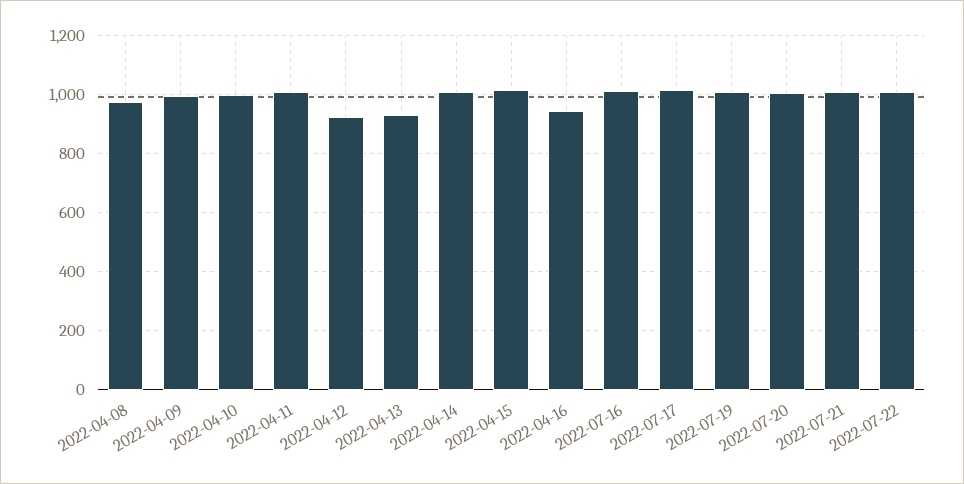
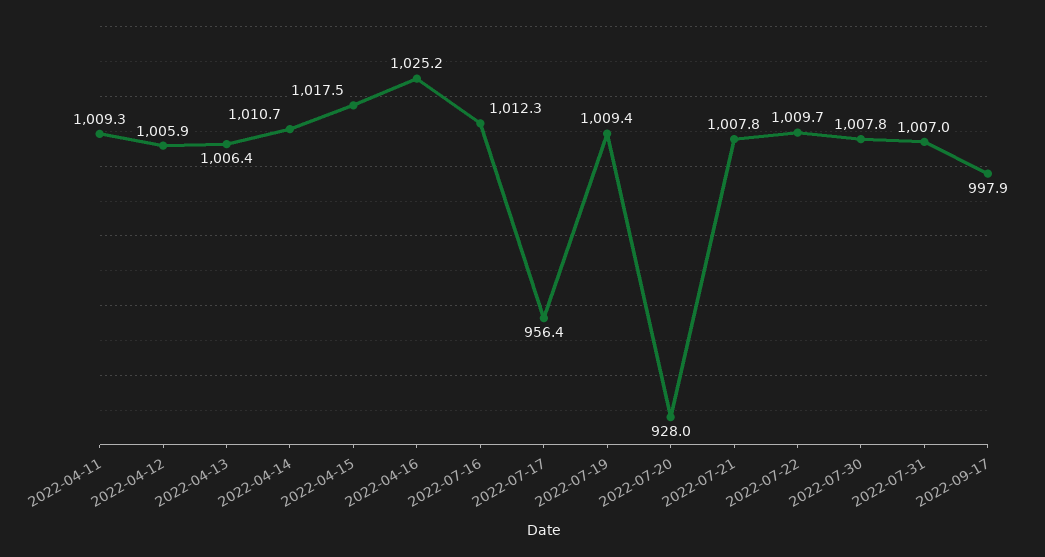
2022-04-08: 975 -> none
2022-04-09: 1000 -> none
2022-04-10: 1000 -> none
2022-04-12: 925 -> 1005.9
2022-04-13: 925 -> 1006.4
2022-04-16: 950 -> 1025.2
2022-07-17: 1025 -> 956.4
2022-07-20: 1000 -> 928
2022-07-30: none -> 1007.8
2022-07-31: none -> 1007
2022-09-17: none -> 997.9

